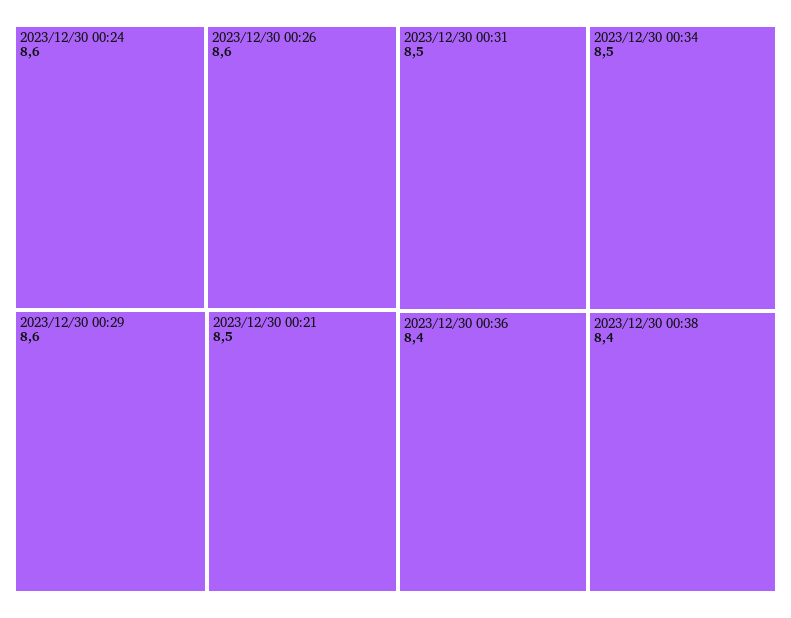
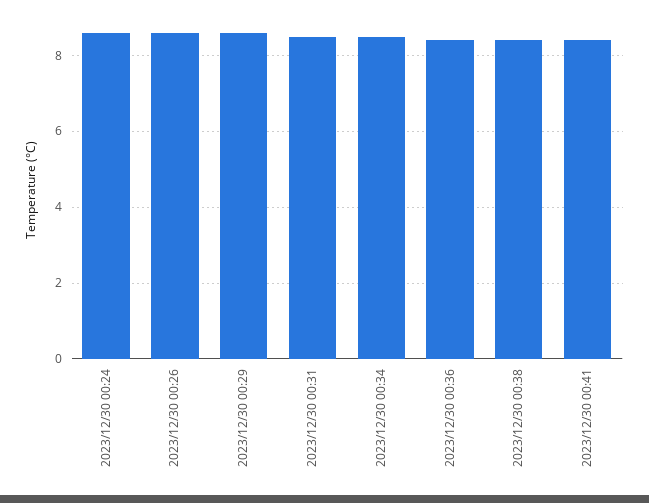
2023/12/30 00:21: 8.5 -> none
2023/12/30 00:41: none -> 8.5

